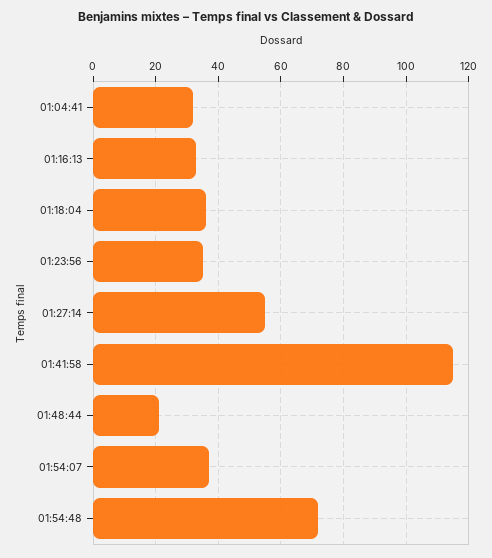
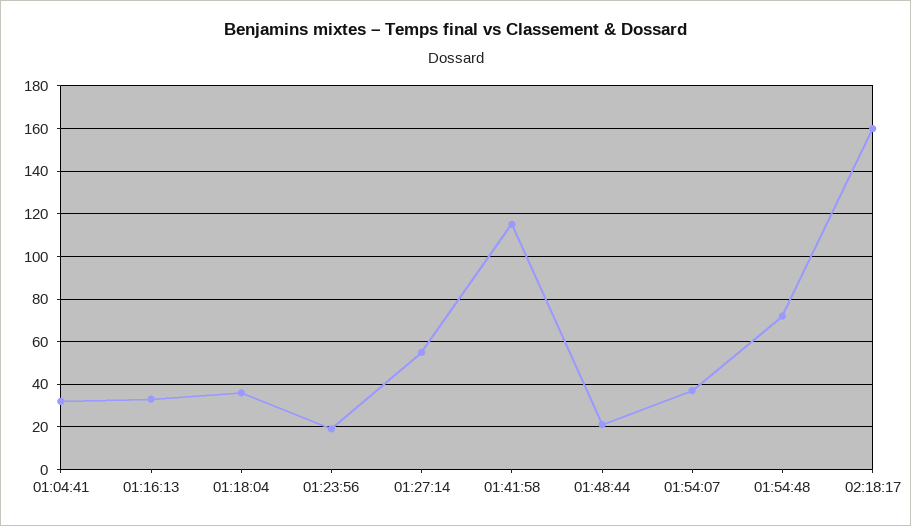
01:23:56: 35 -> 20
02:18:17: none -> 160

